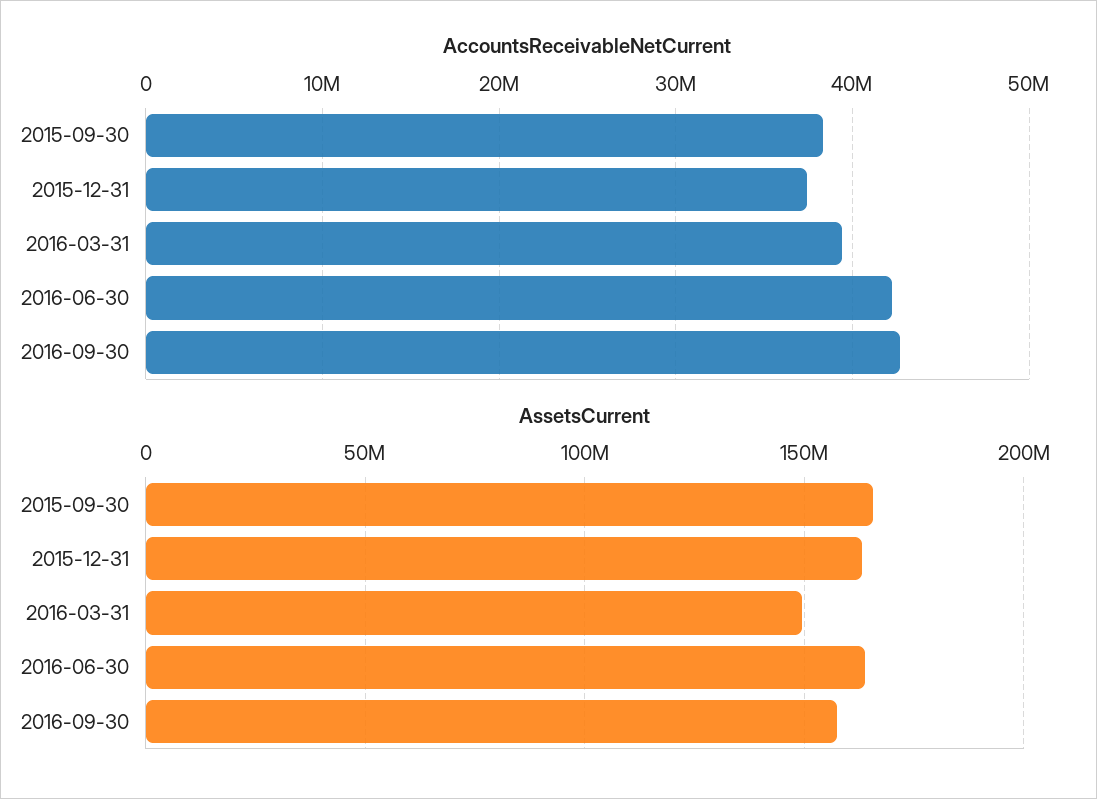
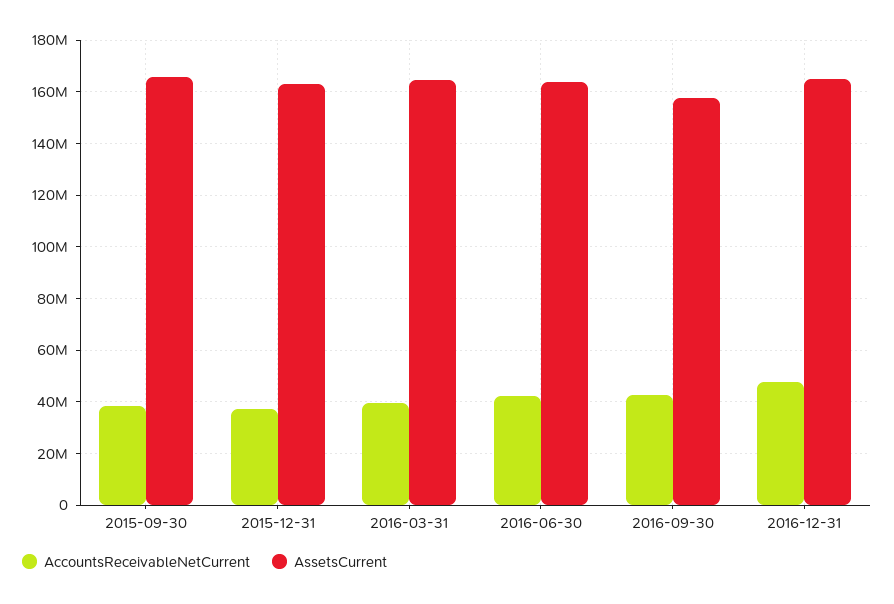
AssetsCurrent, 2016-03-31: 150000000 -> 165000000
AccountsReceivableNetCurrent, 2016-12-31: none -> 47500000
AssetsCurrent, 2016-12-31: none -> 165000000

